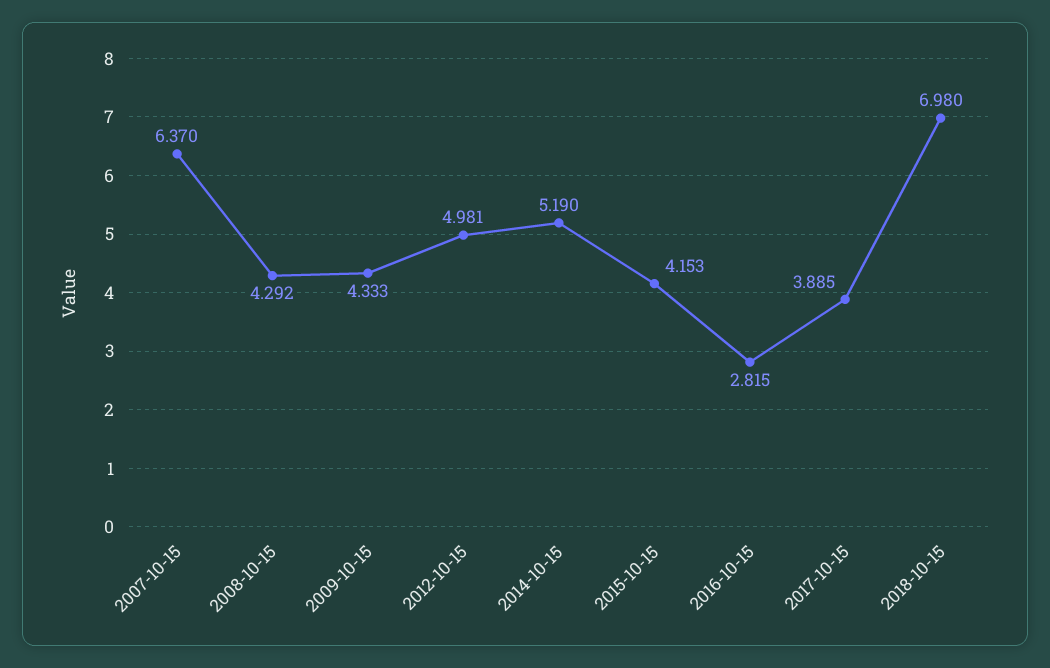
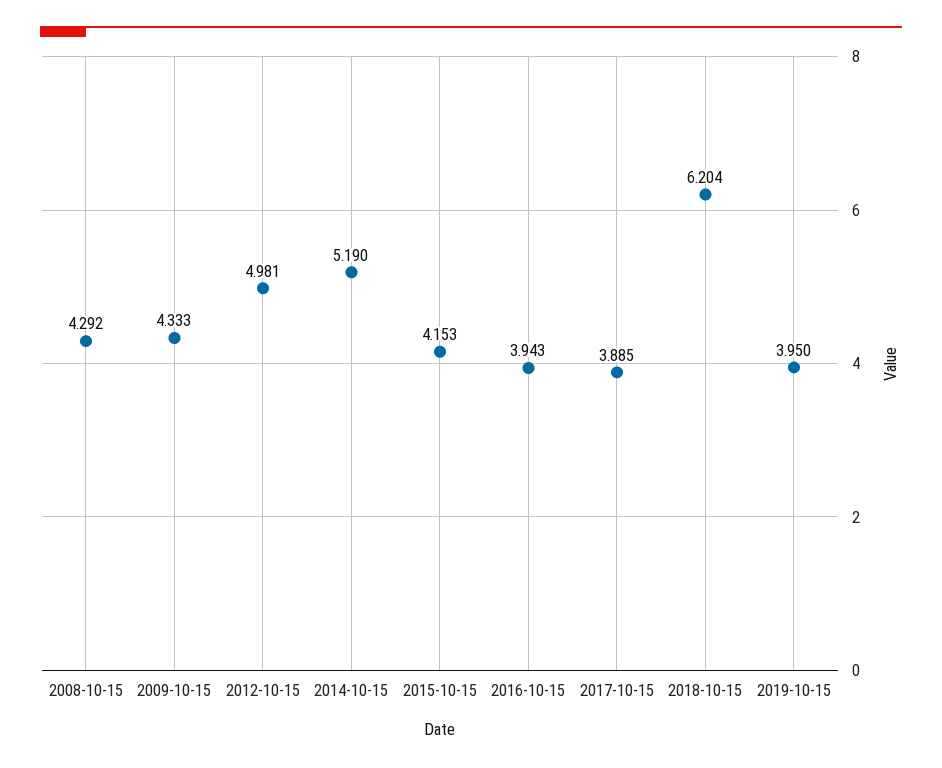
2007-10-15: 6.37 -> none
2016-10-15: 2.815 -> 3.943
2018-10-15: 6.98 -> 6.204
2019-10-15: none -> 3.95

